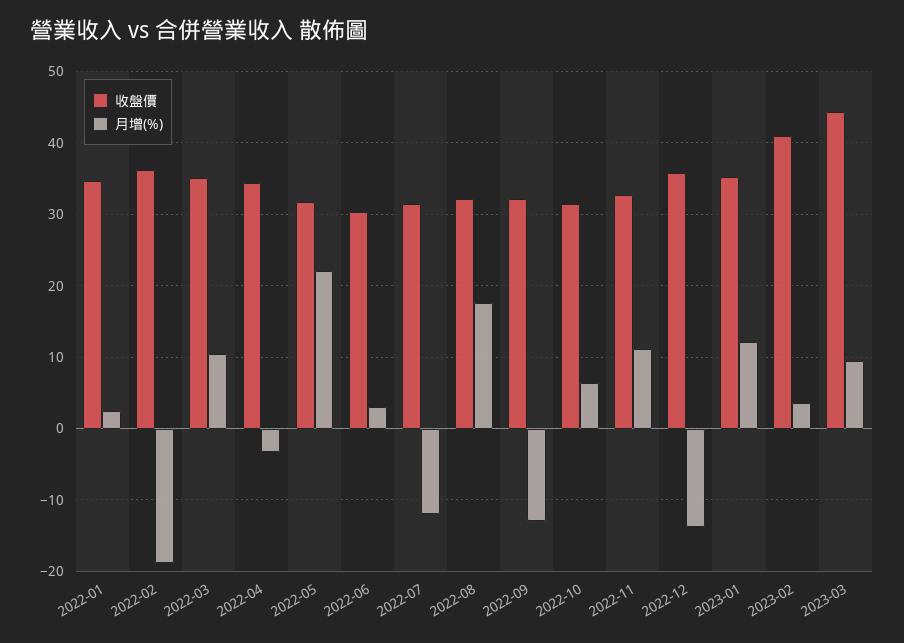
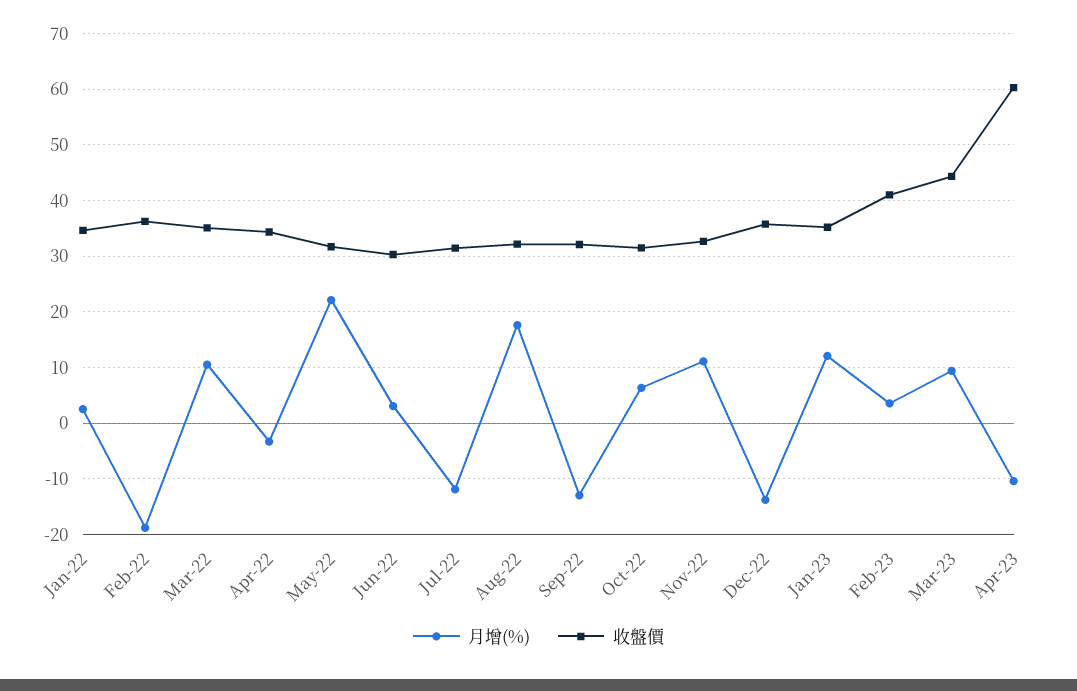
月增(%), Apr-23: none -> -10
收盤價, Apr-23: none -> 60

